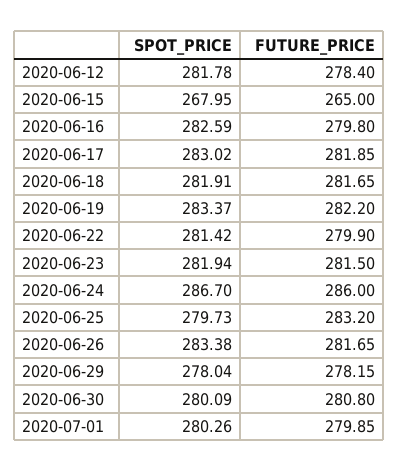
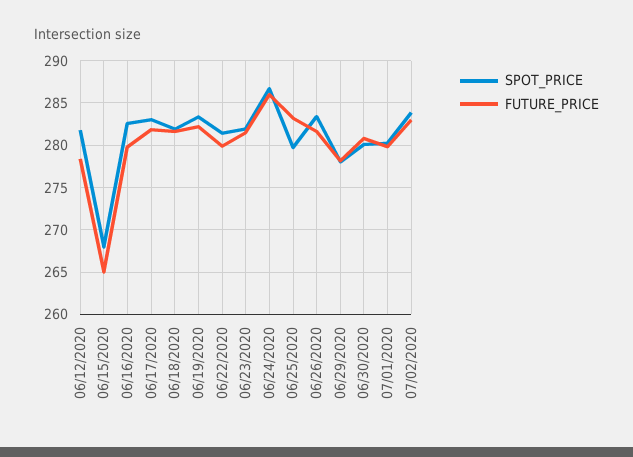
SPOT_PRICE, 07/02/2020: none -> 284
FUTURE_PRICE, 07/02/2020: none -> 283

